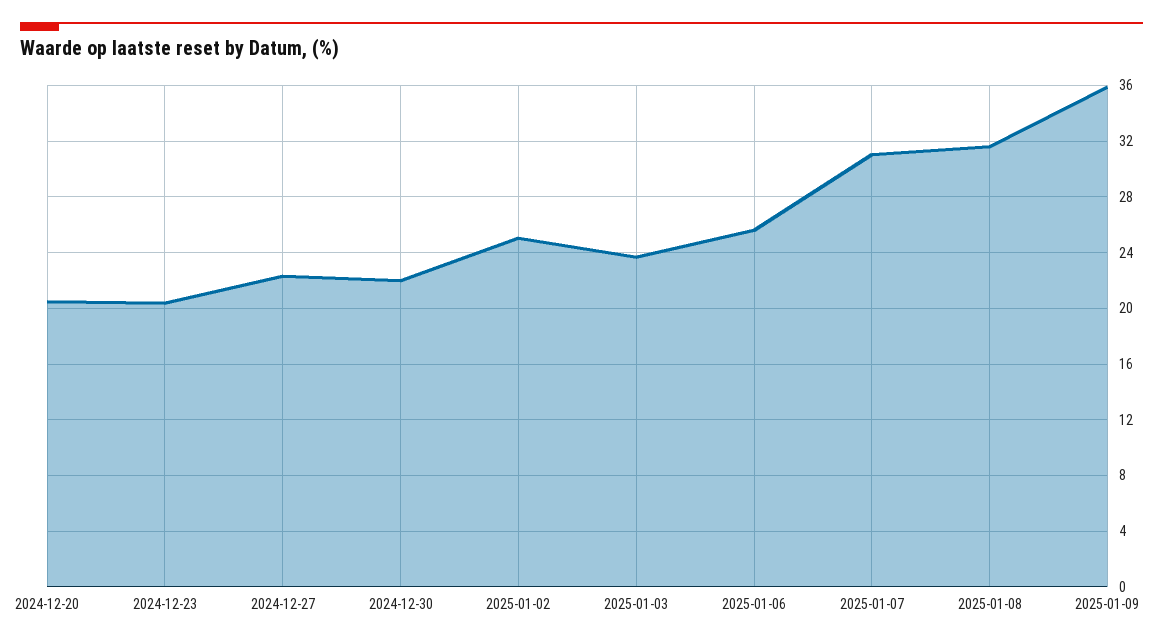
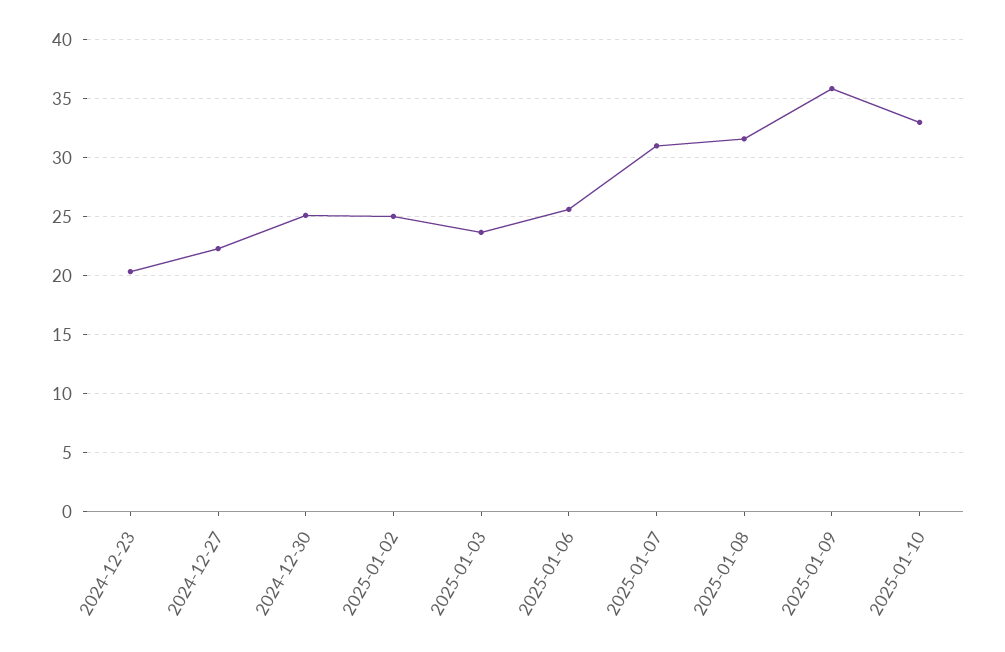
2024-12-20: 20.5 -> none
2024-12-30: 22 -> 25
2025-01-10: none -> 33

